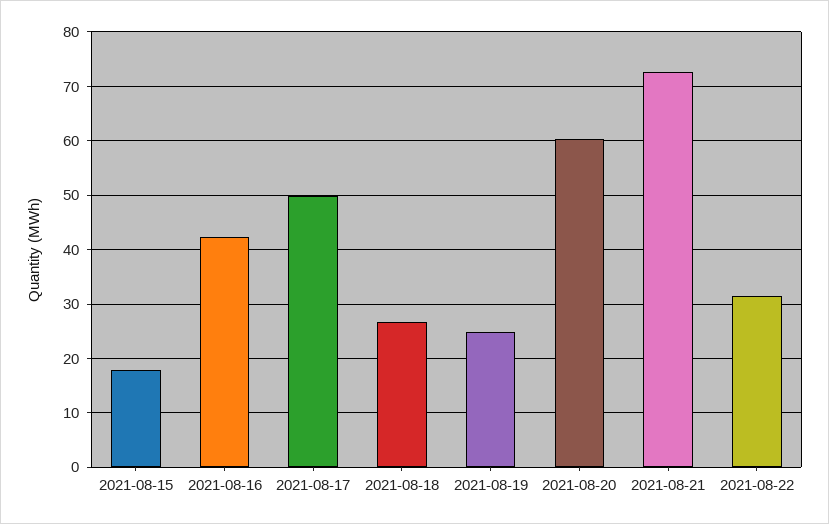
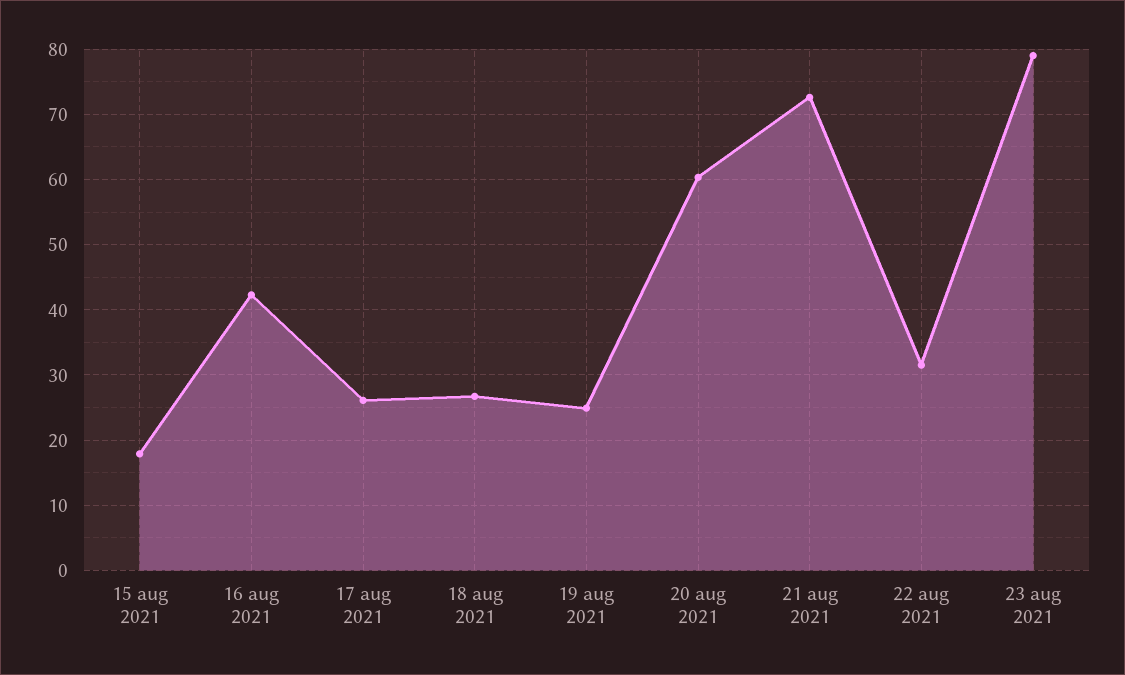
2021-08-17: 50 -> 26
23 aug 2021: none -> 79

